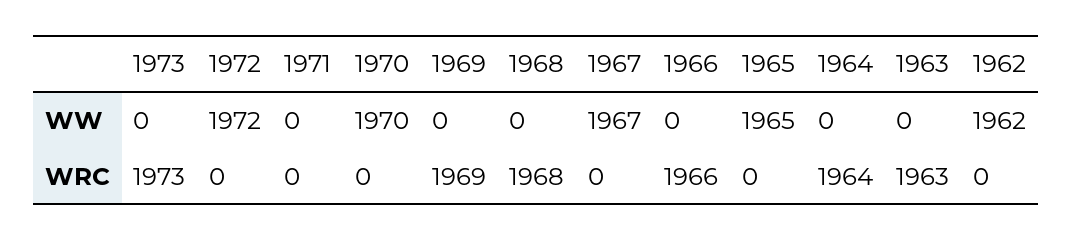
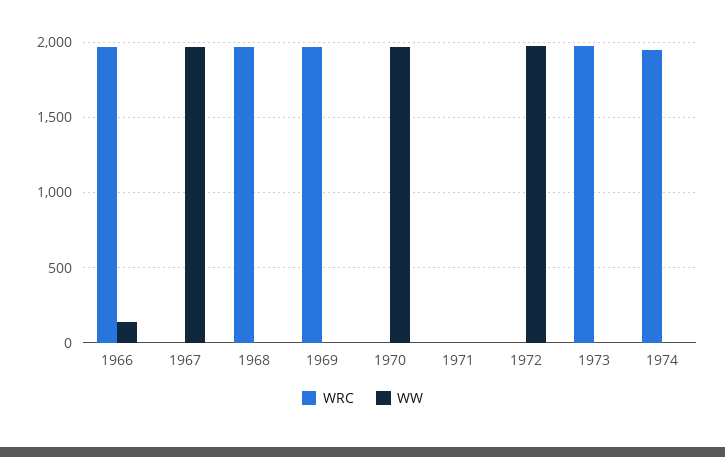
WW, 1966: 0 -> 150
WW, 1965: 1965 -> none
WW, 1964: 0 -> none
WW, 1963: 0 -> none
WW, 1962: 1962 -> none
WRC, 1965: 0 -> none
WRC, 1964: 1964 -> none
WRC, 1963: 1963 -> none
WRC, 1962: 0 -> none
WRC, 1974: none -> 1950
WW, 1974: none -> 0

